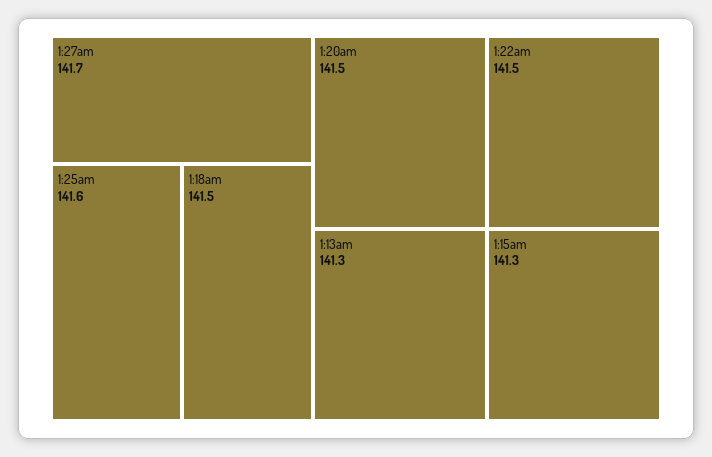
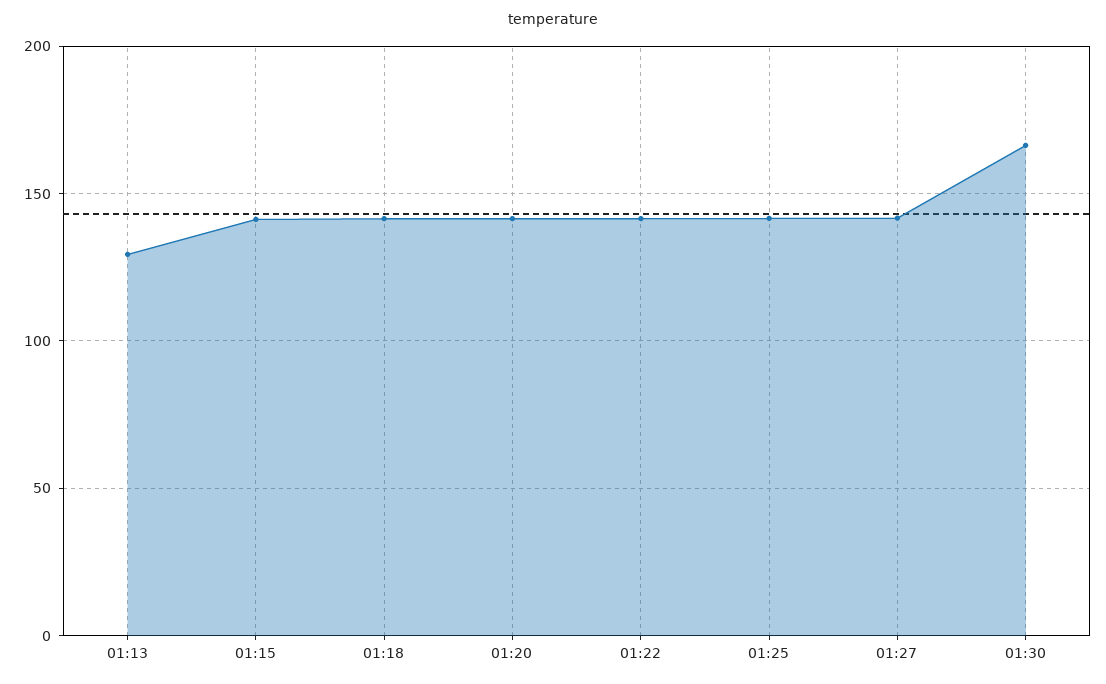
1:13am: 141.3 -> 130
01:30: none -> 165

